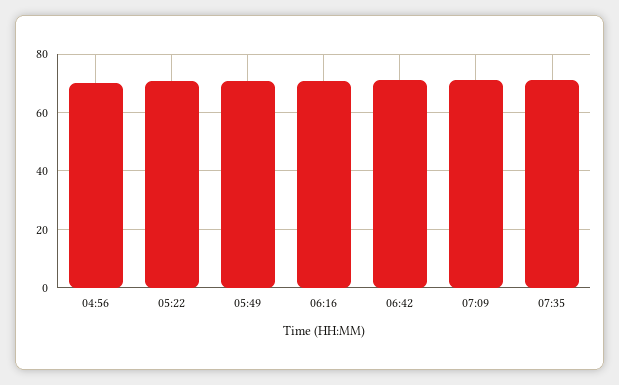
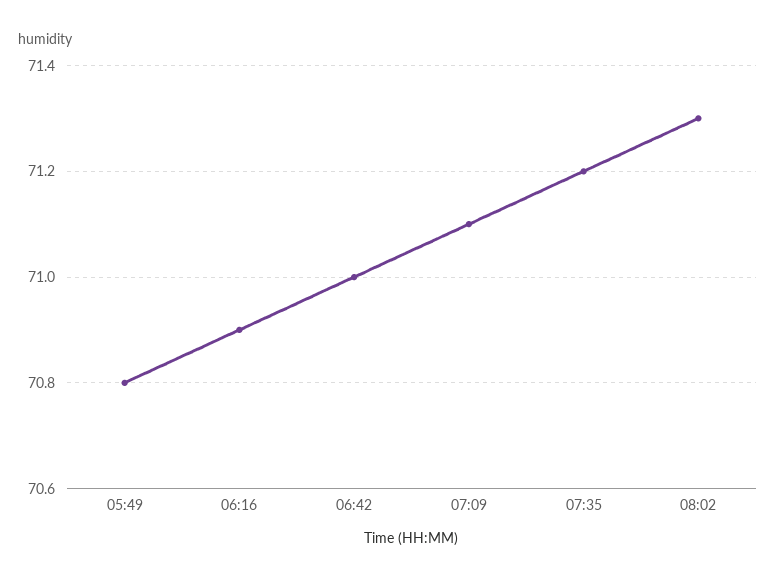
04:56: 70 -> none
05:22: 70 -> none
08:02: none -> 71.3

